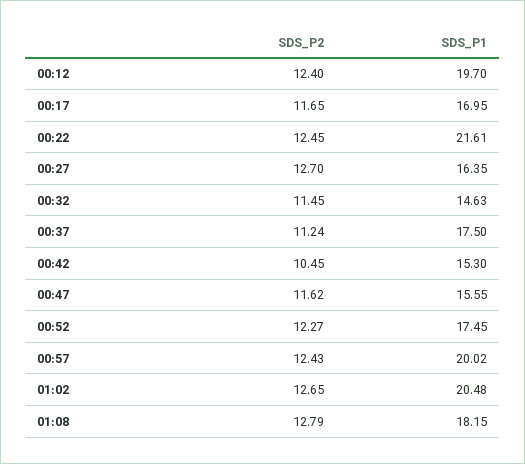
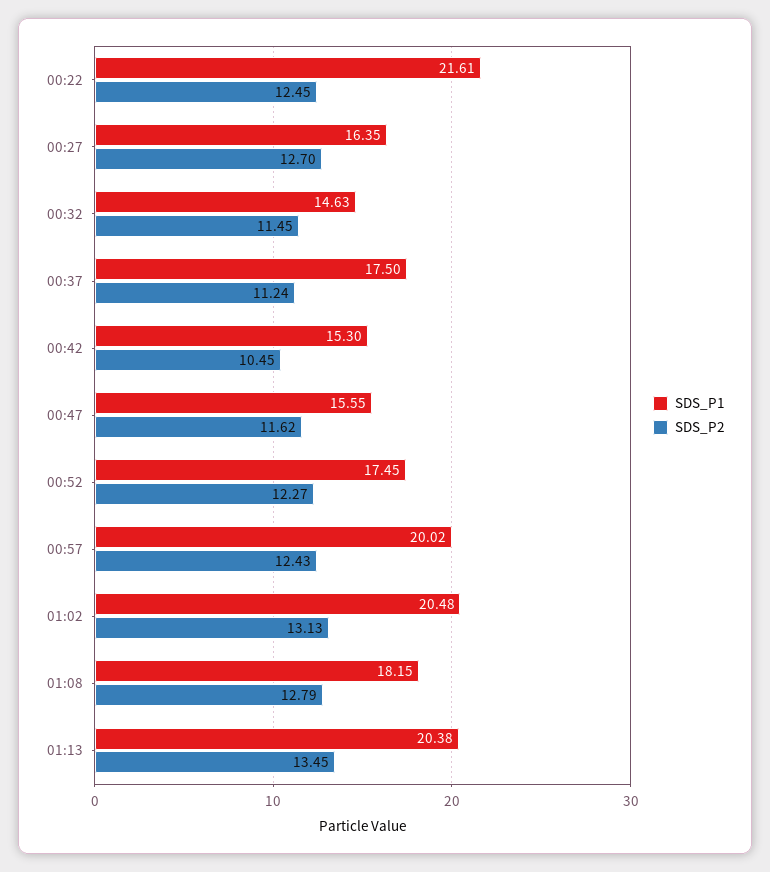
SDS_P2, 00:12: 12.4 -> none
SDS_P1, 00:12: 19.7 -> none
SDS_P2, 00:17: 11.65 -> none
SDS_P1, 00:17: 16.95 -> none
SDS_P2, 01:02: 12.65 -> 13.13
SDS_P1, 01:13: none -> 20.38
SDS_P2, 01:13: none -> 13.45

